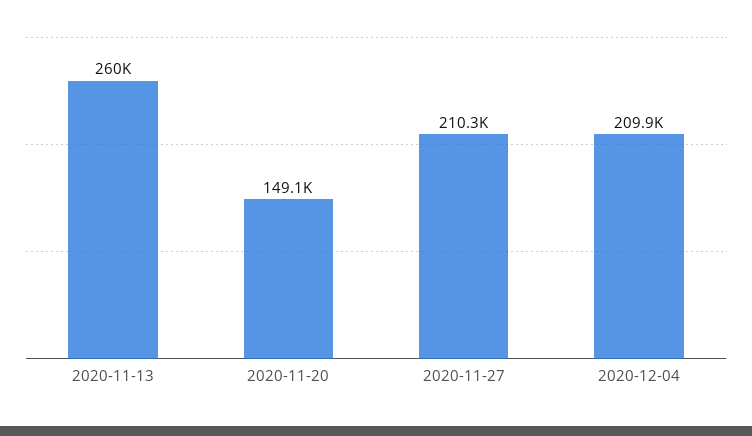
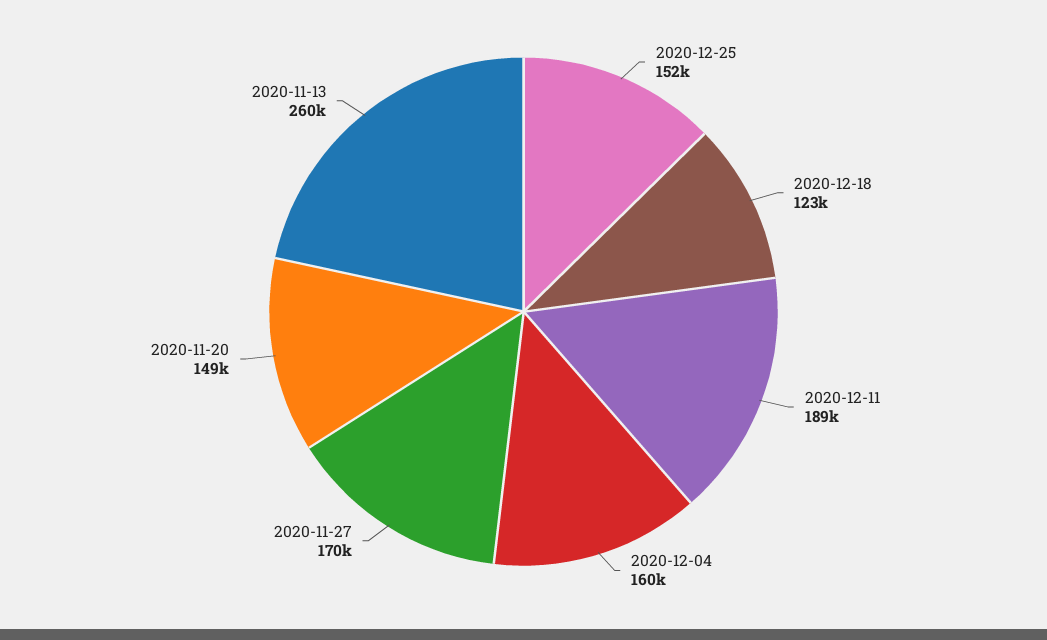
2020-11-27: 210300 -> 170000
2020-12-04: 209900 -> 160000
2020-12-25: none -> 152000
2020-12-18: none -> 123000
2020-12-11: none -> 189000

